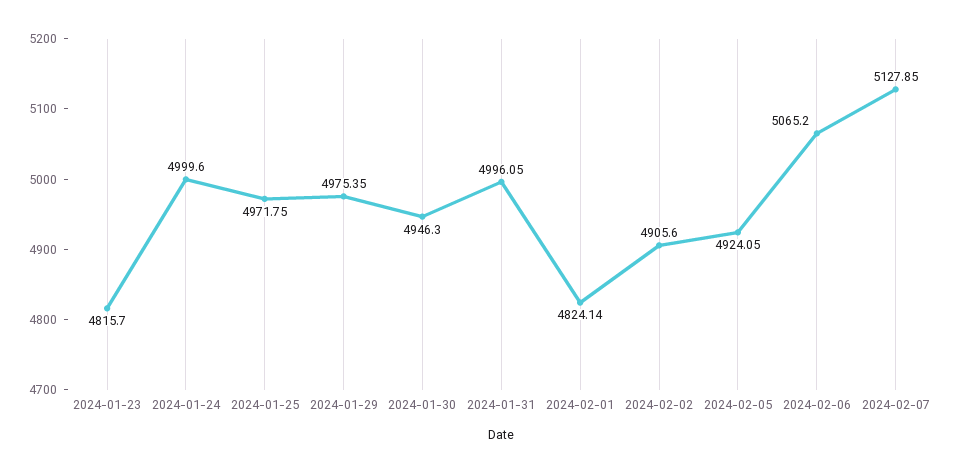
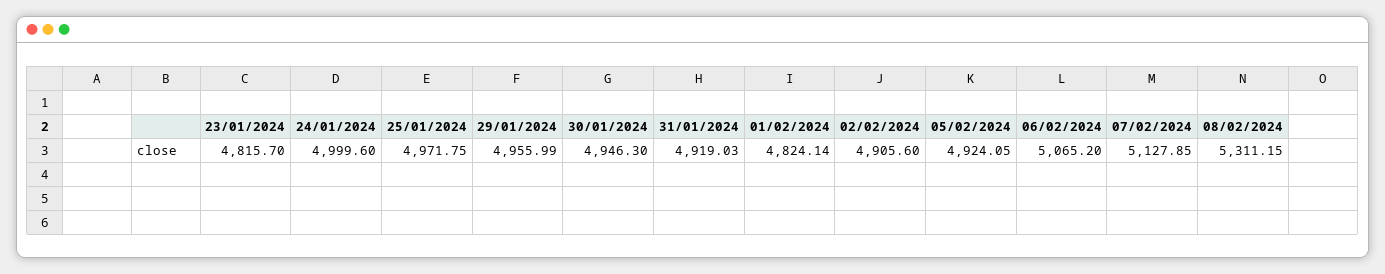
2024-01-29: 4975.35 -> 4955.99
2024-01-31: 4996.05 -> 4919.03
08/02/2024: none -> 5311.15

